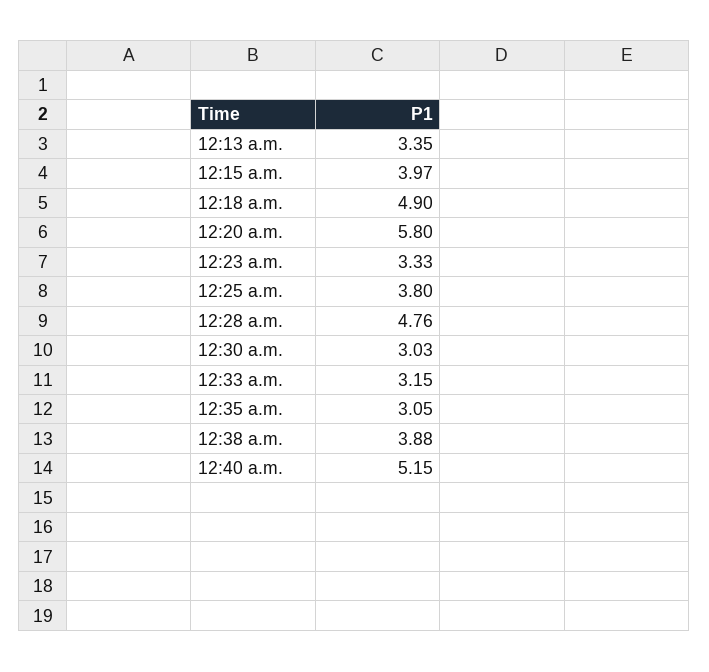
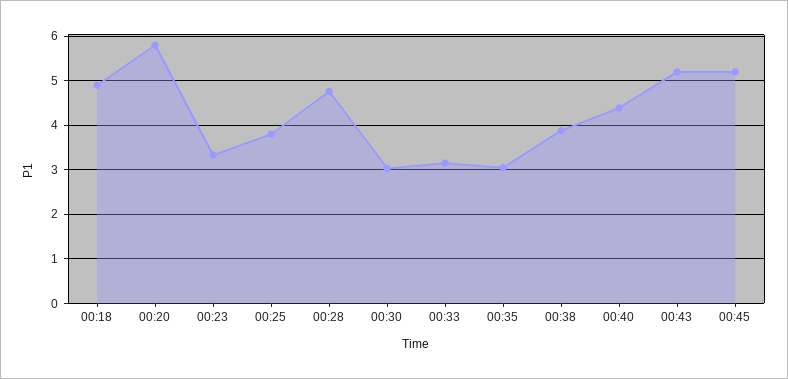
12:13 a.m.: 3.35 -> none
12:15 a.m.: 3.97 -> none
12:40 a.m.: 5.15 -> 4.4
00:43: none -> 5.2
00:45: none -> 5.2

